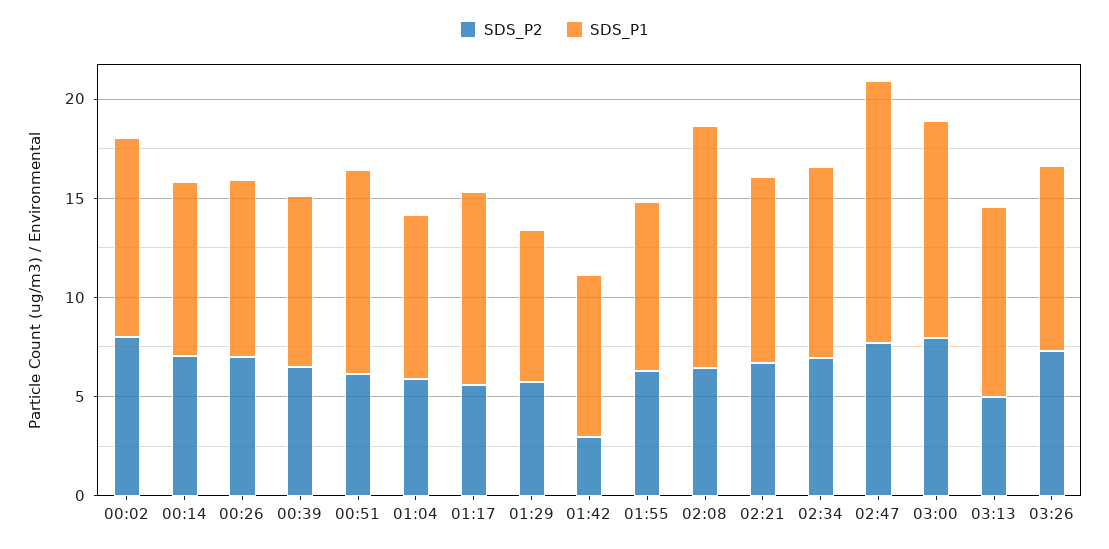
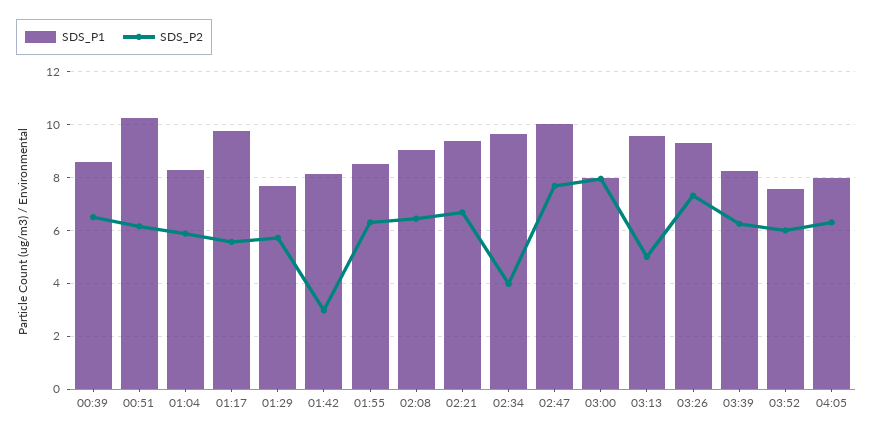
SDS_P2, 00:02: 8 -> none
SDS_P1, 00:02: 10 -> none
SDS_P2, 00:14: 7 -> none
SDS_P1, 00:14: 9 -> none
SDS_P2, 00:26: 7 -> none
SDS_P1, 00:26: 9 -> none
SDS_P1, 02:08: 12 -> 9
SDS_P2, 02:34: 7 -> 4
SDS_P1, 02:47: 13 -> 10
SDS_P1, 03:00: 11 -> 8
SDS_P1, 03:39: none -> 8.25
SDS_P2, 03:39: none -> 6.25
SDS_P1, 03:52: none -> 7.5
SDS_P2, 03:52: none -> 6
SDS_P1, 04:05: none -> 8
SDS_P2, 04:05: none -> 6.25

